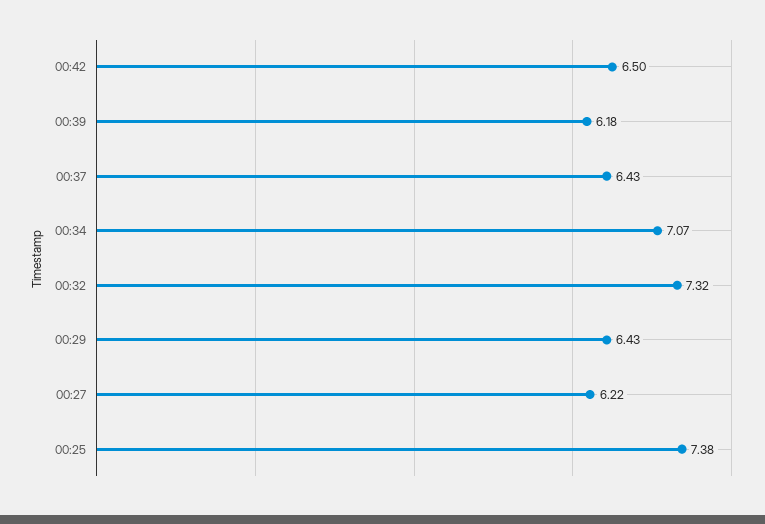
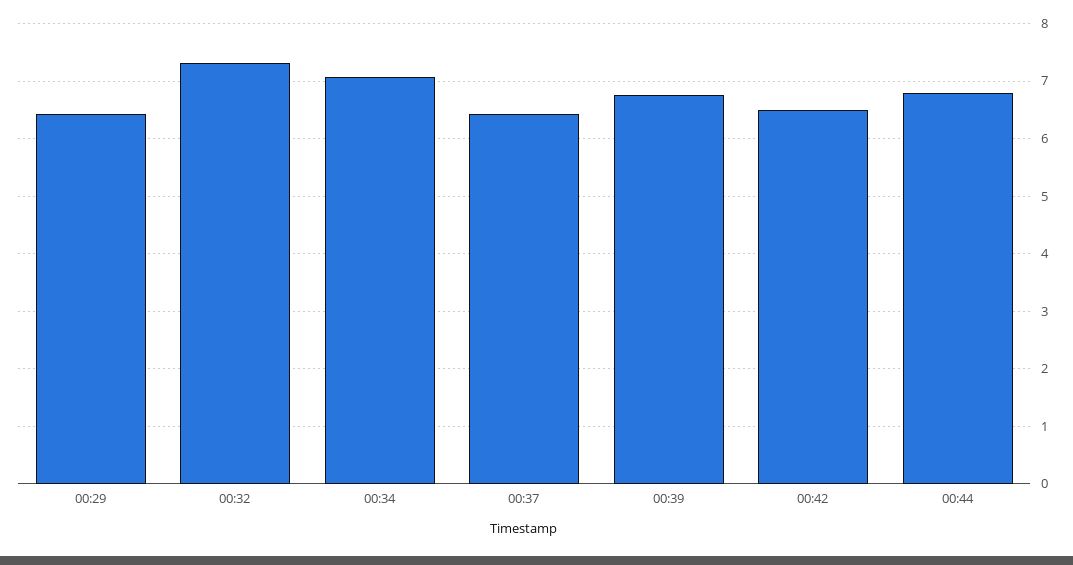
00:39: 6.18 -> 6.8
00:27: 6.22 -> none
00:25: 7.38 -> none
00:44: none -> 6.8

